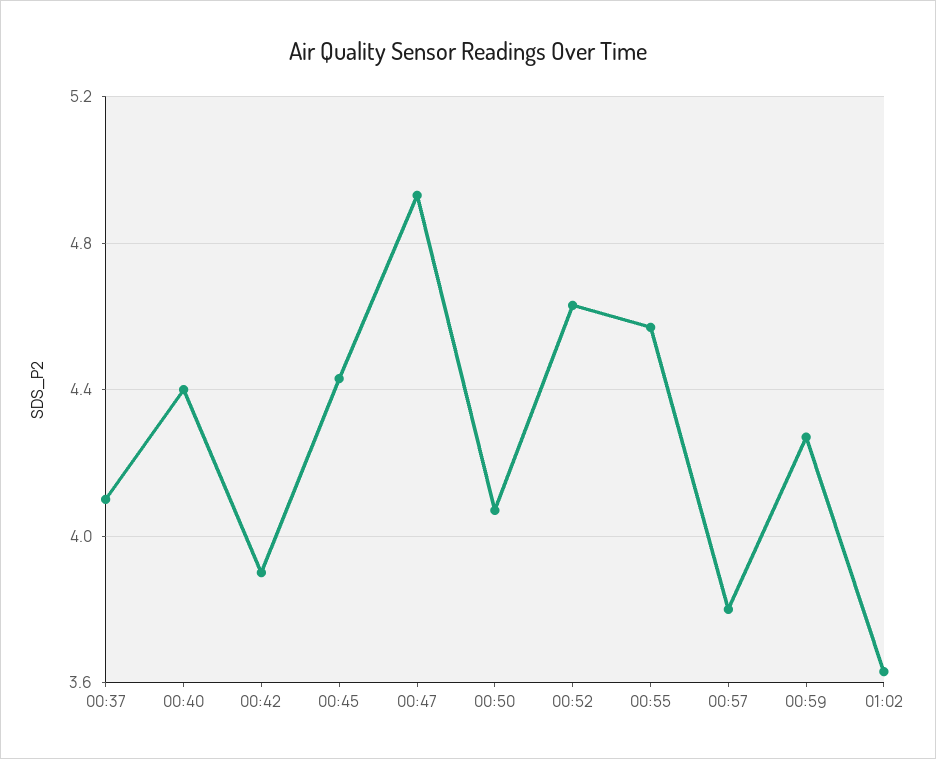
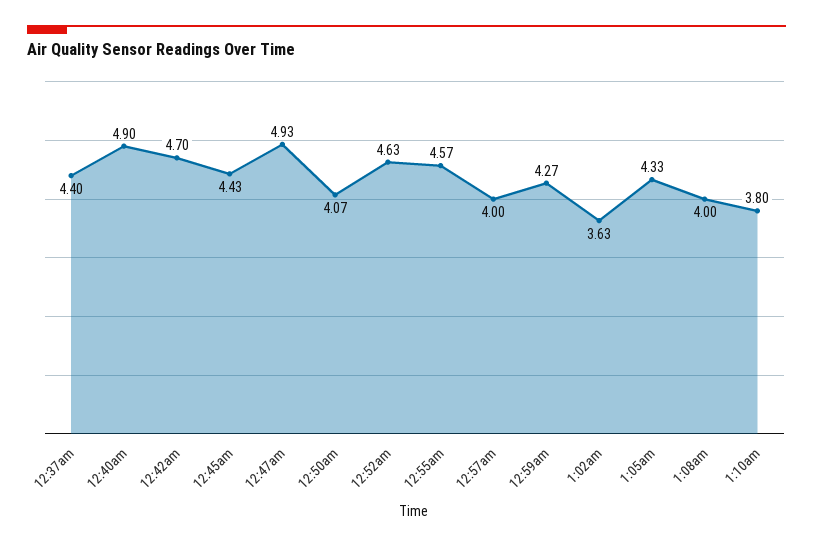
00:37: 4.1 -> 4.4
00:40: 4.4 -> 4.9
00:42: 3.9 -> 4.7
00:57: 3.8 -> 4
1:05am: none -> 4.33
1:08am: none -> 4
1:10am: none -> 3.8

